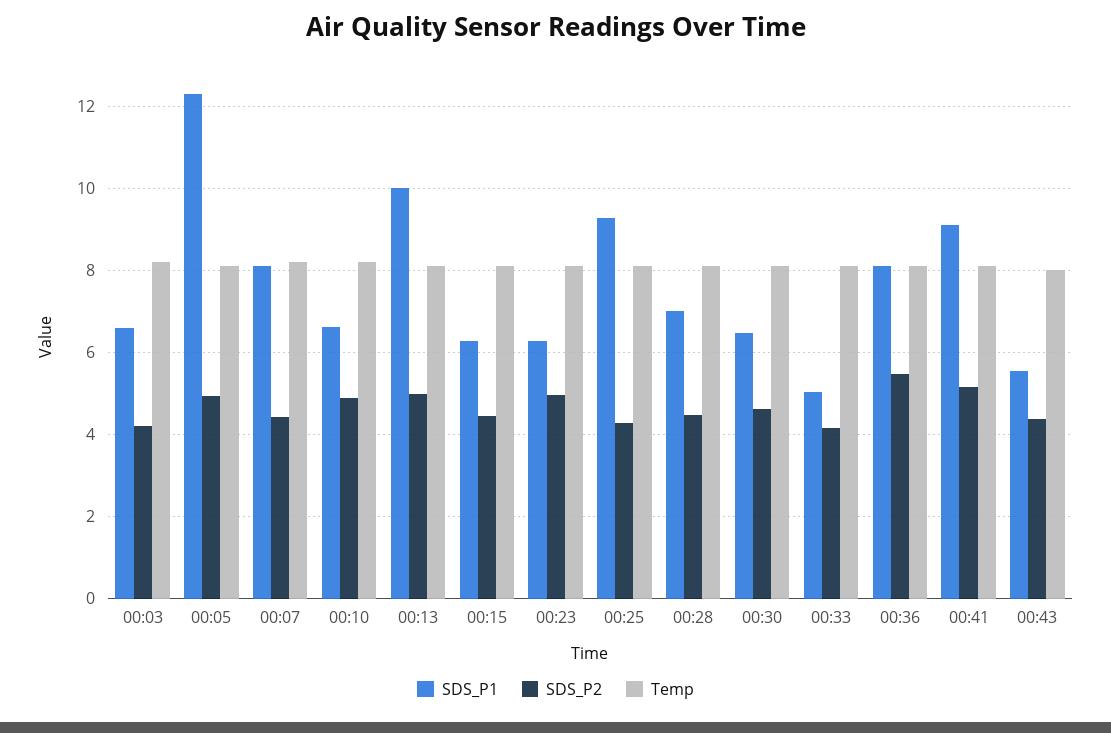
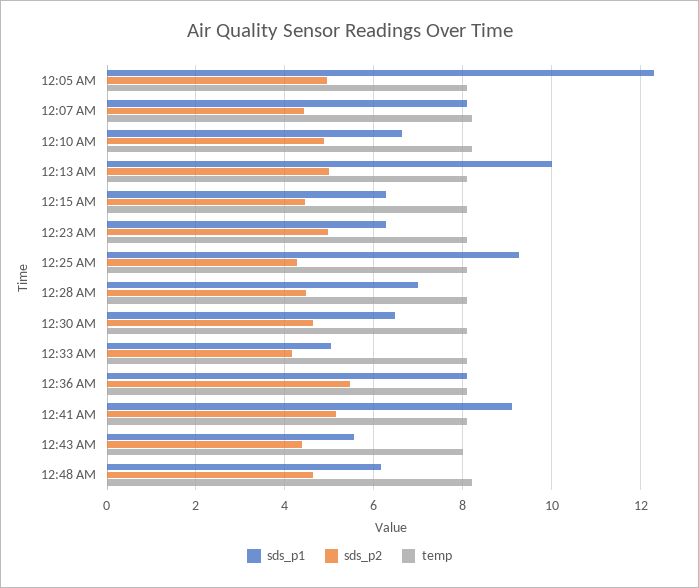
SDS_P1, 00:03: 6.6 -> none
SDS_P2, 00:03: 4.2 -> none
Temp, 00:03: 8.2 -> none
SDS_P1, 12:48 AM: none -> 6.2
SDS_P2, 12:48 AM: none -> 4.6
Temp, 12:48 AM: none -> 8.2

